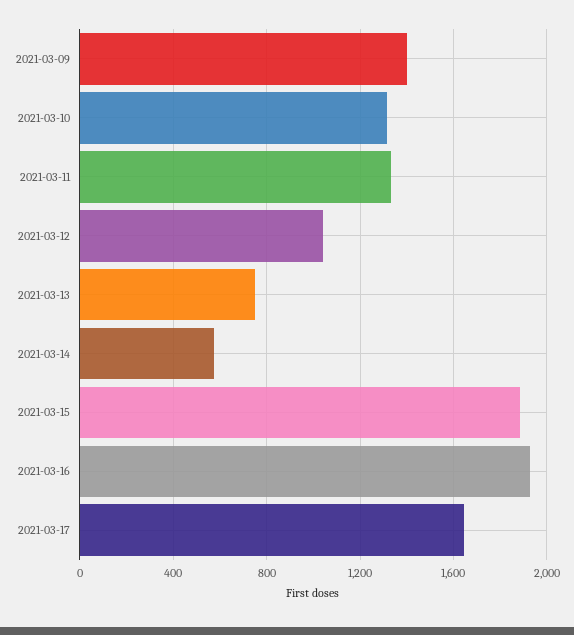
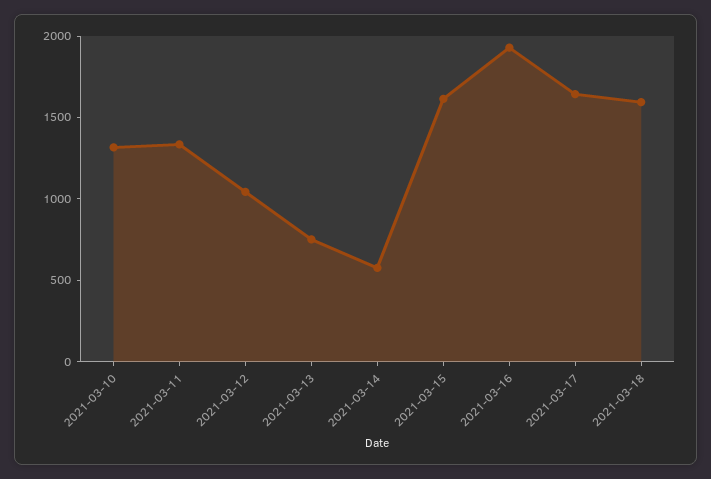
2021-03-09: 1400 -> none
2021-03-15: 1900 -> 1600
2021-03-18: none -> 1600

